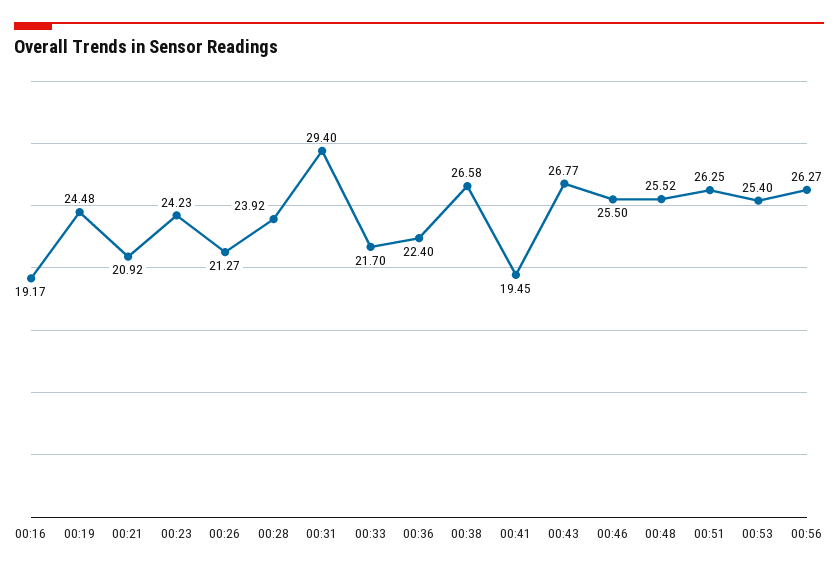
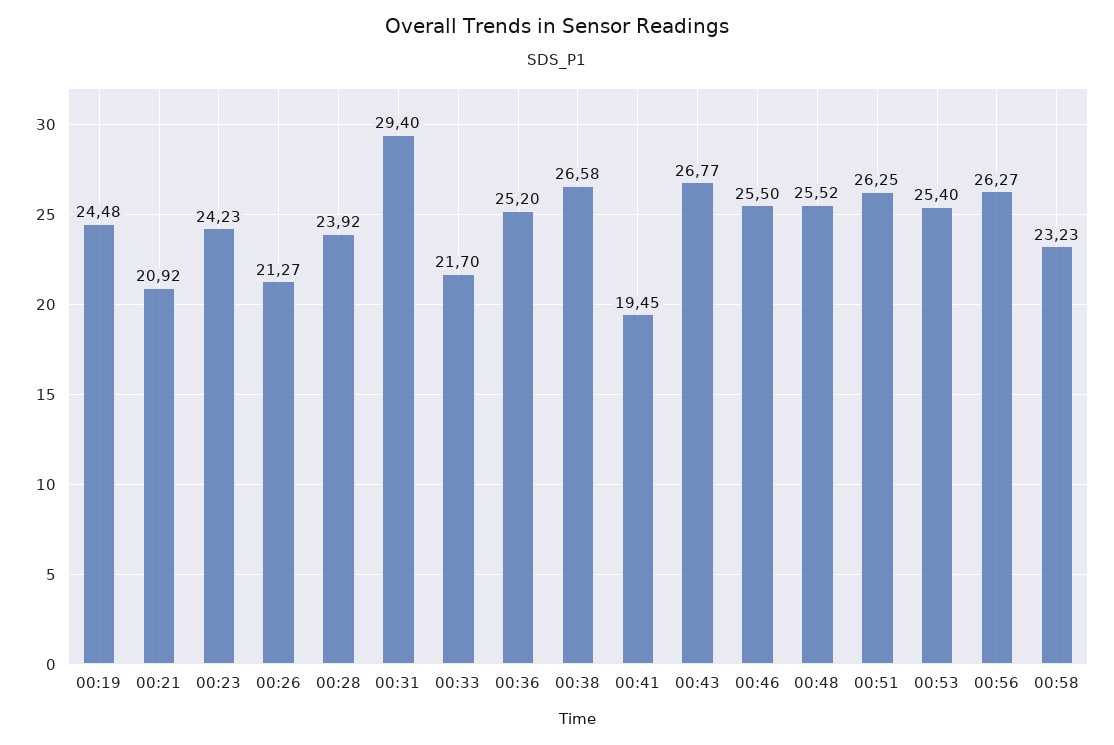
00:16: 19.17 -> none
00:36: 22.4 -> 25.2
00:58: none -> 23.23

